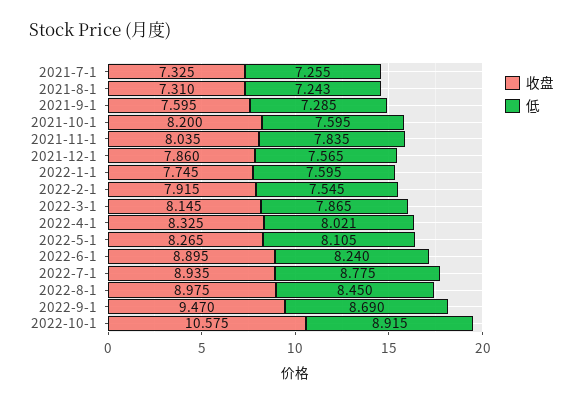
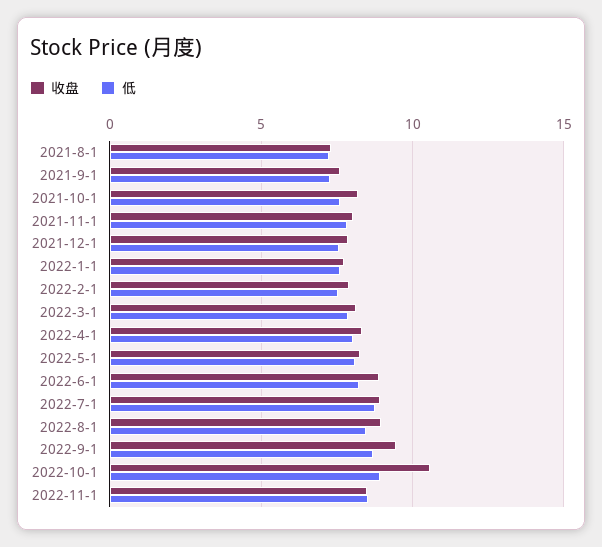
收盘, 2021-7-1: 7.325 -> none
低, 2021-7-1: 7.255 -> none
收盘, 2022-11-1: none -> 8.5
低, 2022-11-1: none -> 8.5

